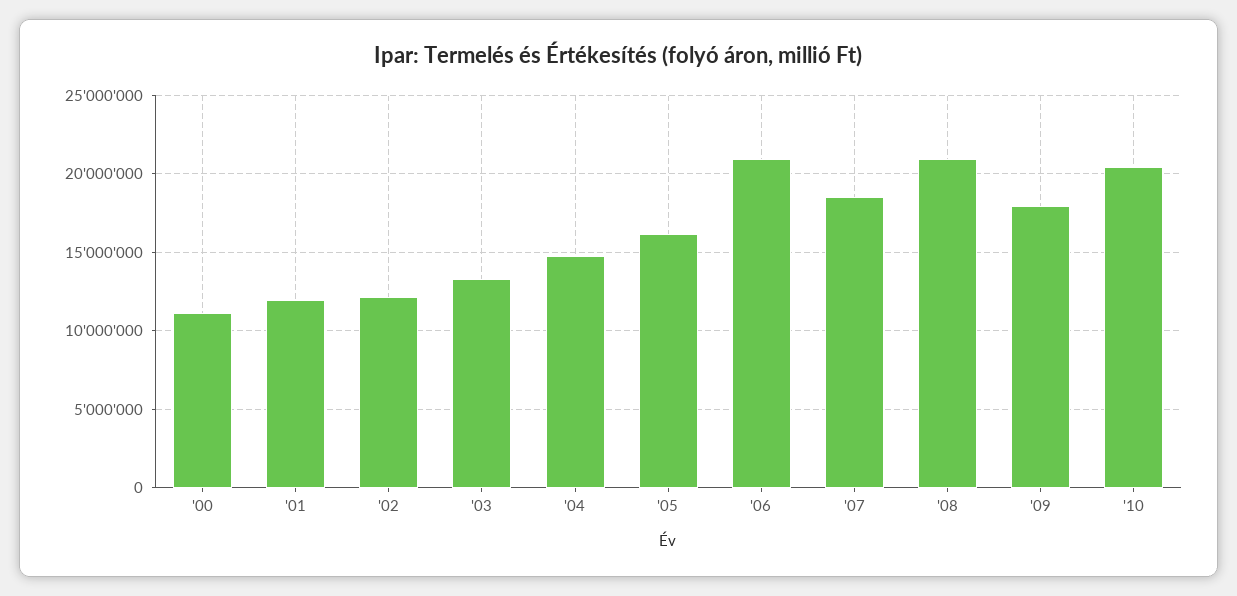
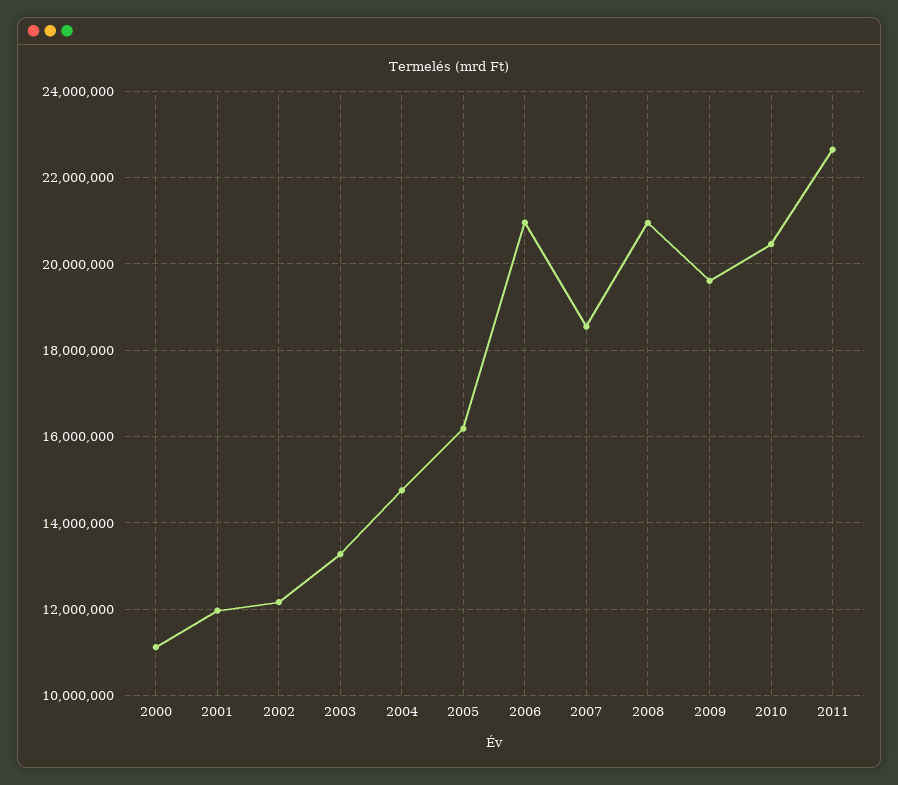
'09: 18000000 -> 19600000
2011: none -> 22600000

